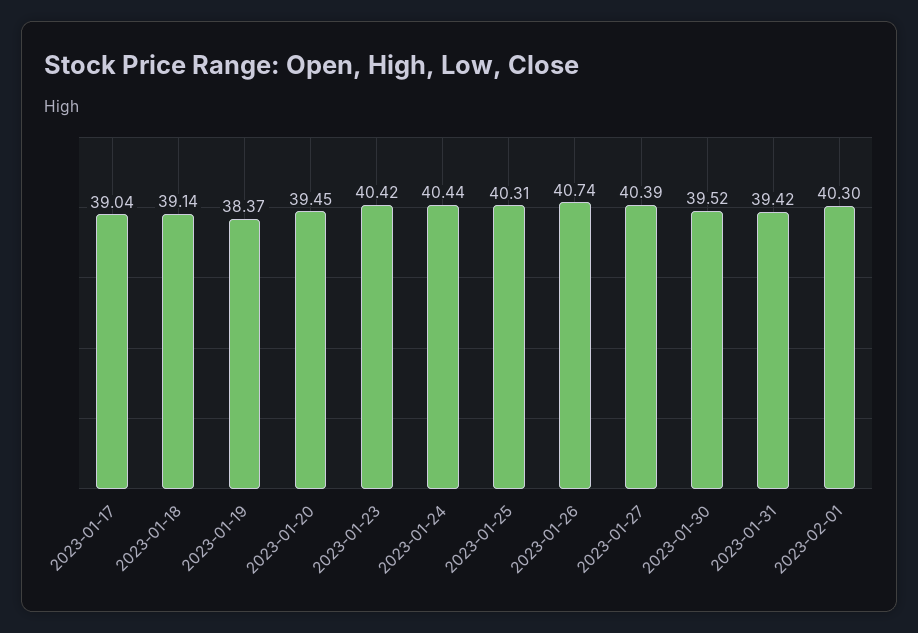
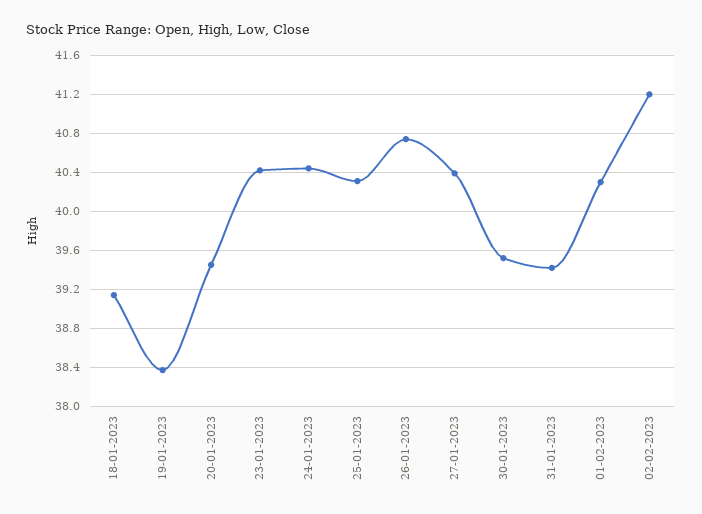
2023-01-17: 39.04 -> none
02-02-2023: none -> 41.2

